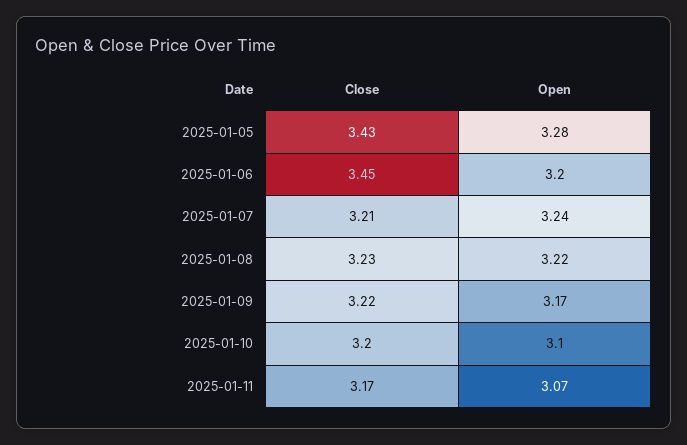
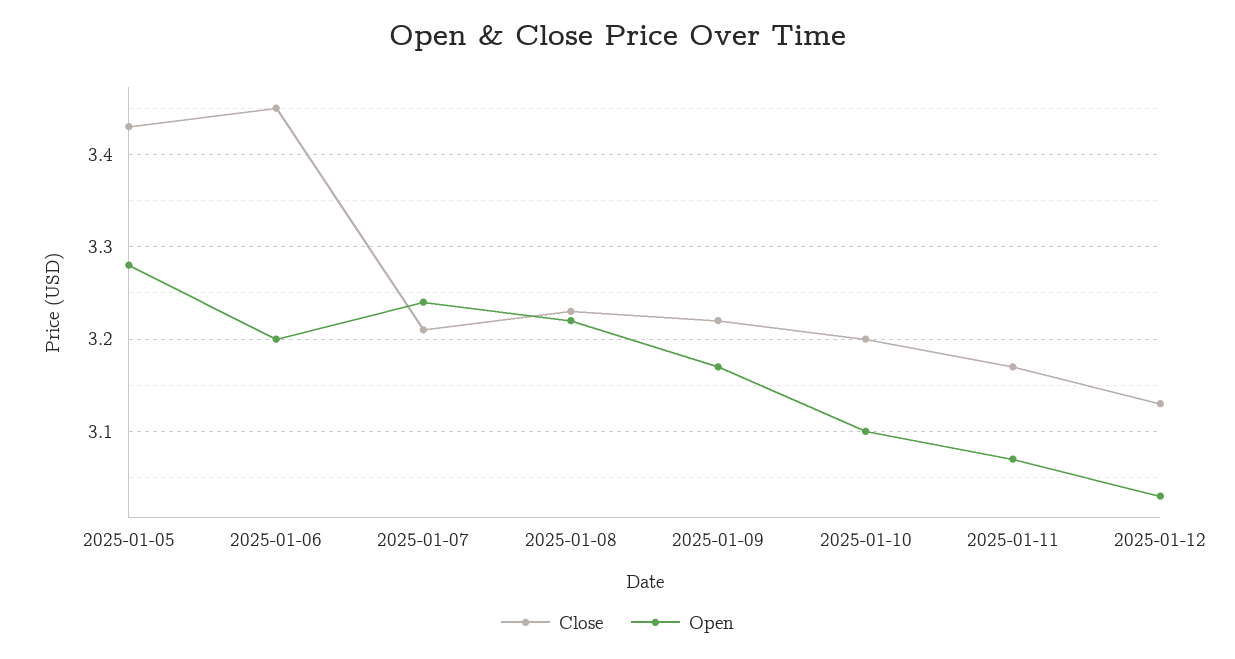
Close, 2025-01-12: none -> 3.13
Open, 2025-01-12: none -> 3.03

